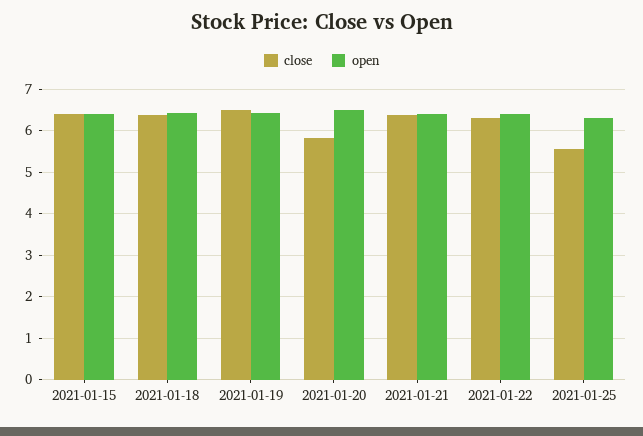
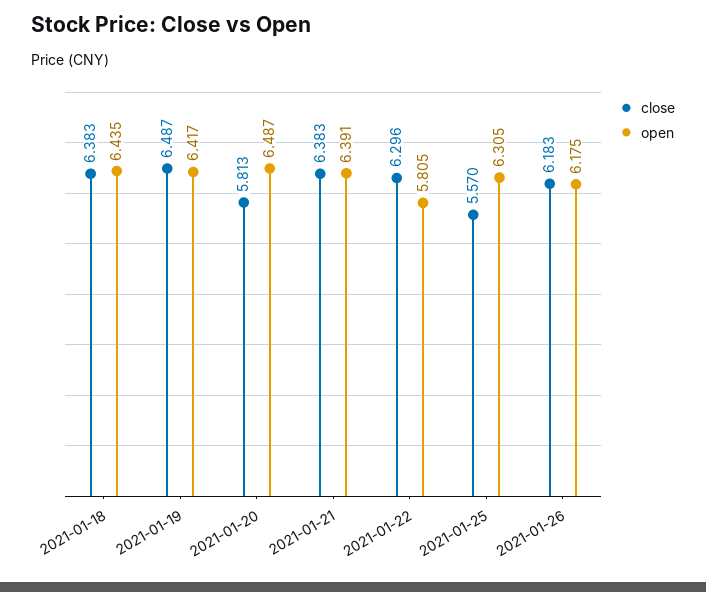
close, 2021-01-15: 6.4 -> none
open, 2021-01-15: 6.4 -> none
open, 2021-01-22: 6.4 -> 5.805
close, 2021-01-26: none -> 6.183
open, 2021-01-26: none -> 6.175

